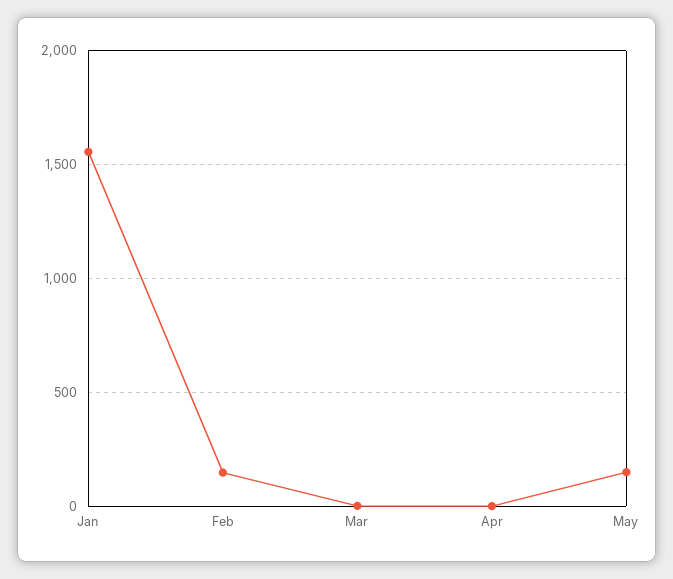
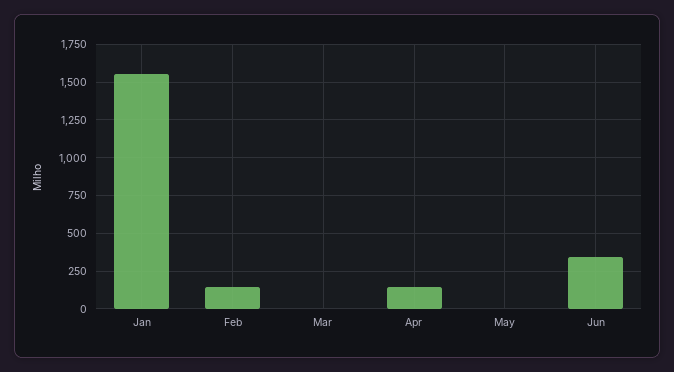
Apr: 0 -> 150
May: 150 -> 0
Jun: none -> 350

